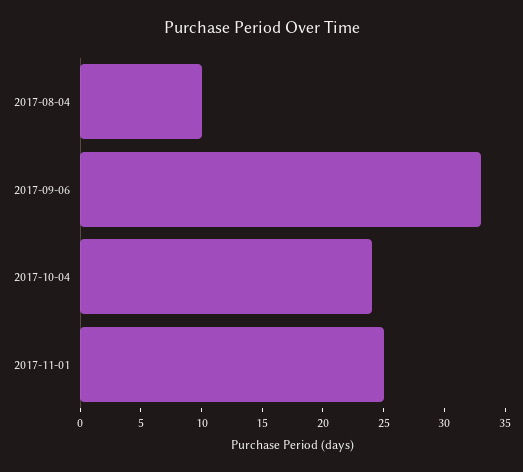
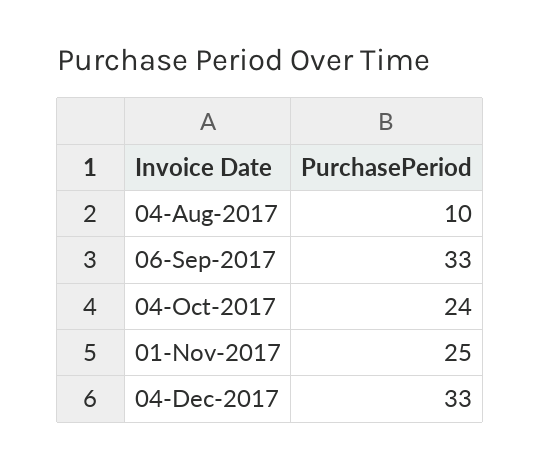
04-Dec-2017: none -> 33

